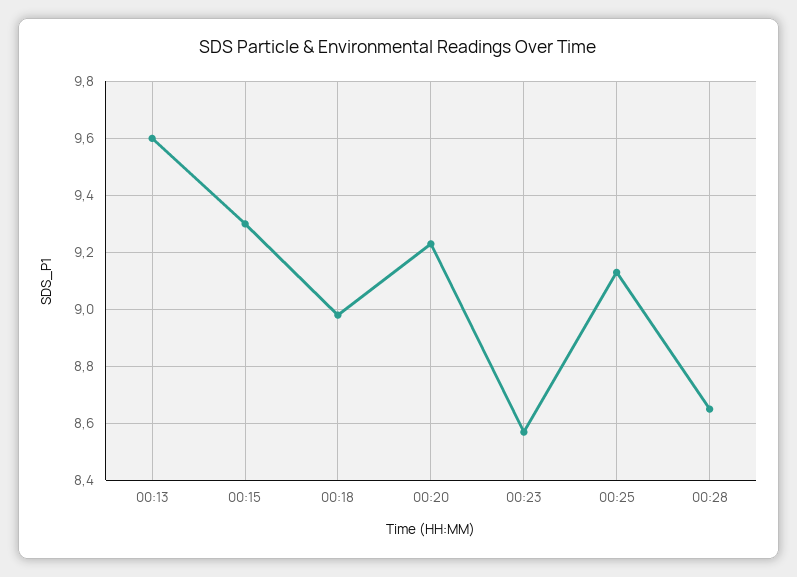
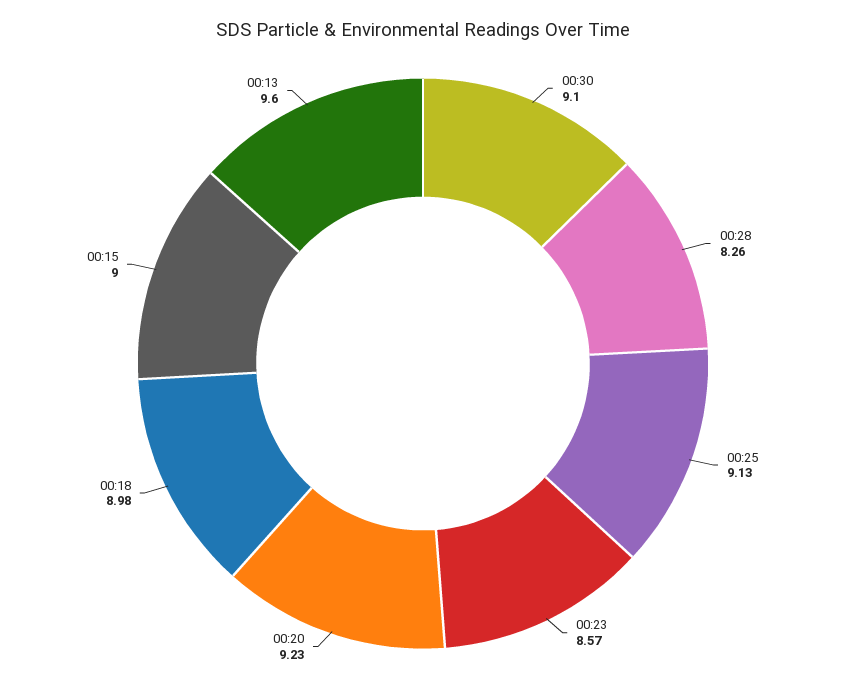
00:15: 9.3 -> 9
00:28: 8.65 -> 8.26
00:30: none -> 9.1

